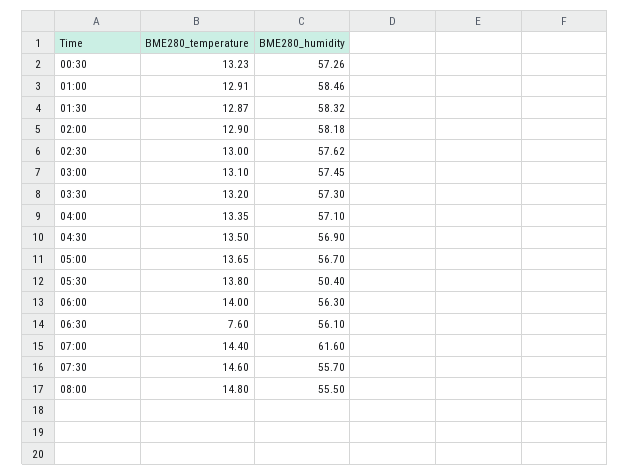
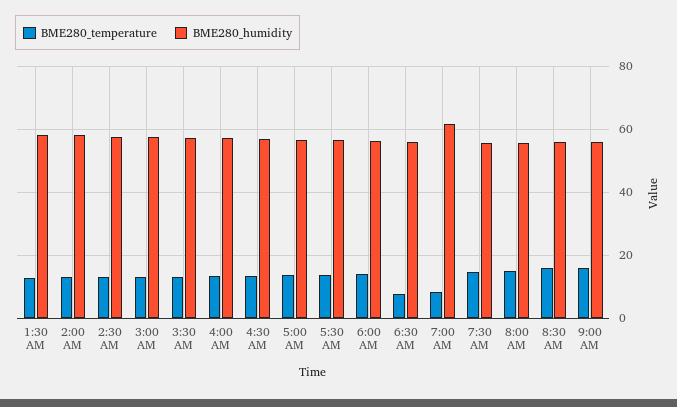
BME280_temperature, 00:30: 13.23 -> none
BME280_humidity, 00:30: 57.26 -> none
BME280_temperature, 01:00: 12.91 -> none
BME280_humidity, 01:00: 58.46 -> none
BME280_humidity, 05:30: 50.4 -> 56
BME280_temperature, 07:00: 14.4 -> 8
BME280_temperature, 8:30 AM: none -> 16
BME280_humidity, 8:30 AM: none -> 56
BME280_temperature, 9:00 AM: none -> 16
BME280_humidity, 9:00 AM: none -> 56

